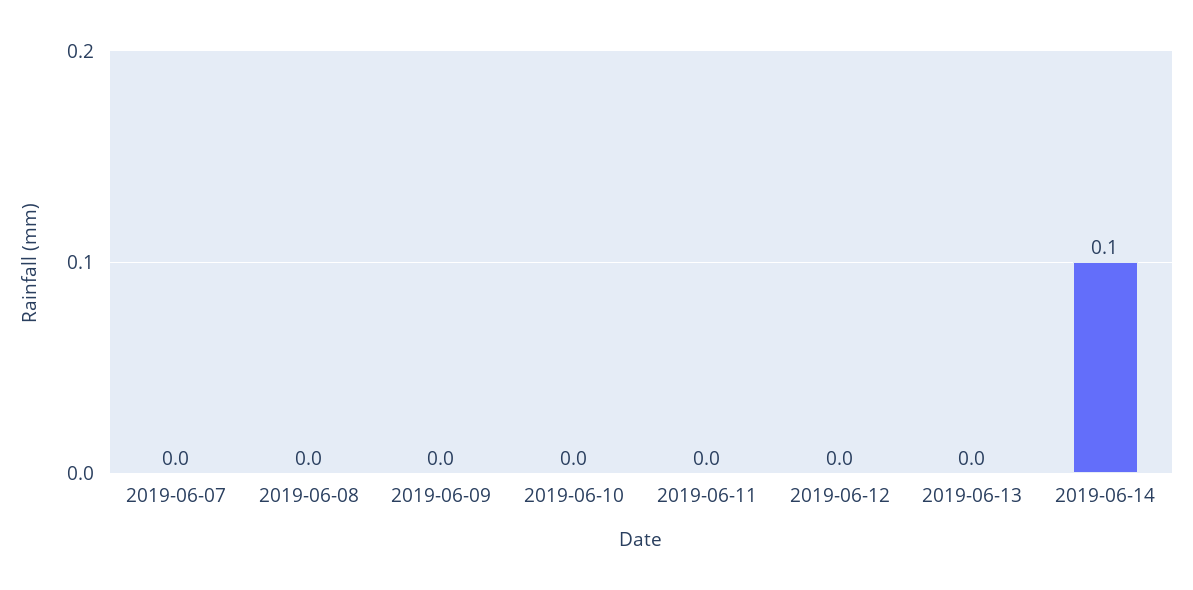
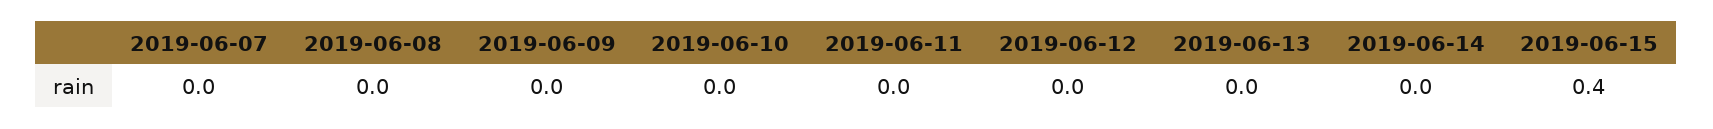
2019-06-14: 0.1 -> 0
2019-06-15: none -> 0.4

